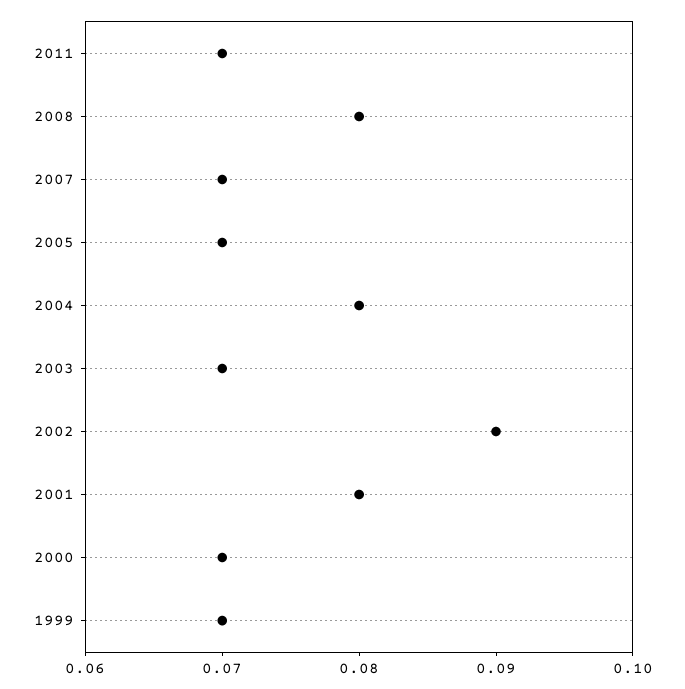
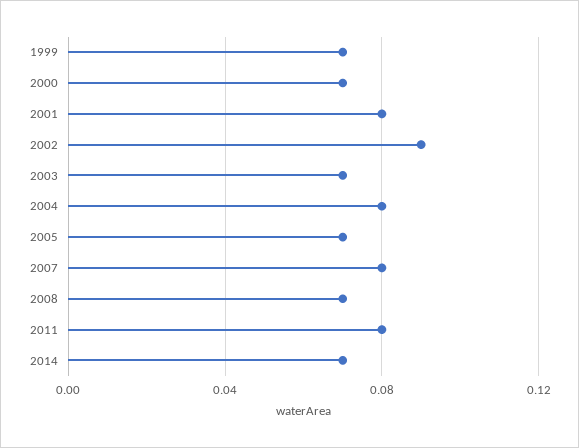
2011: 0.07 -> 0.08
2008: 0.08 -> 0.07
2007: 0.07 -> 0.08
2014: none -> 0.07

